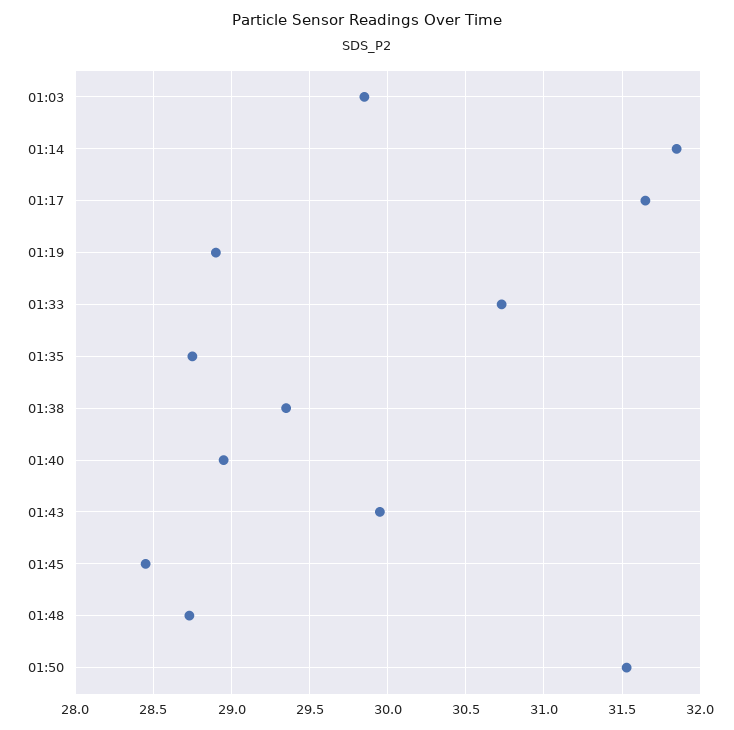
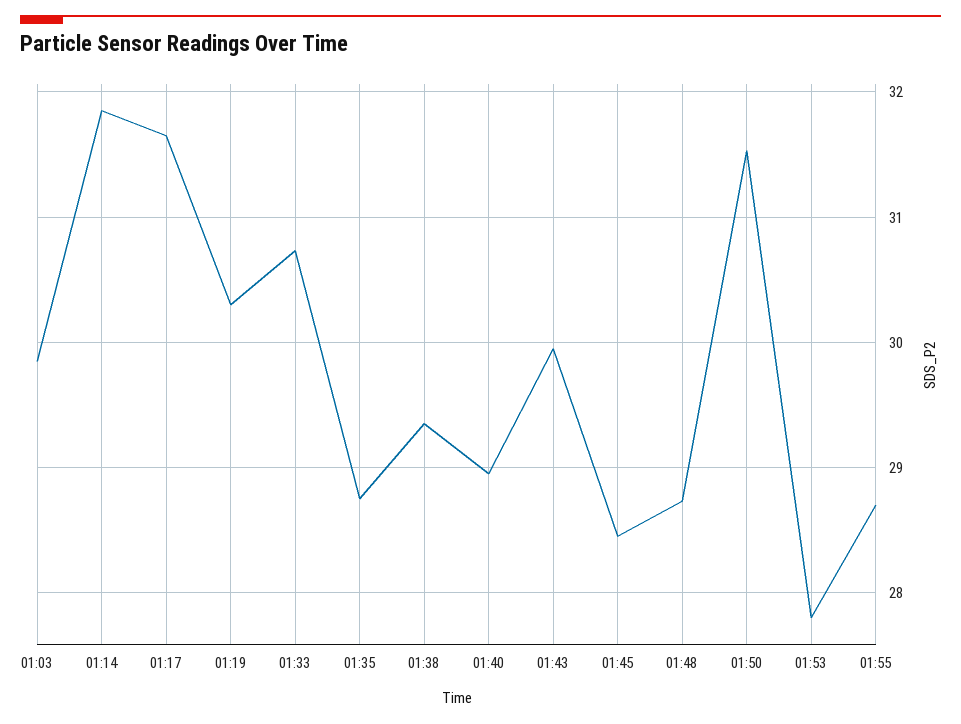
01:19: 28.9 -> 30.3
01:53: none -> 27.8
01:55: none -> 28.7

